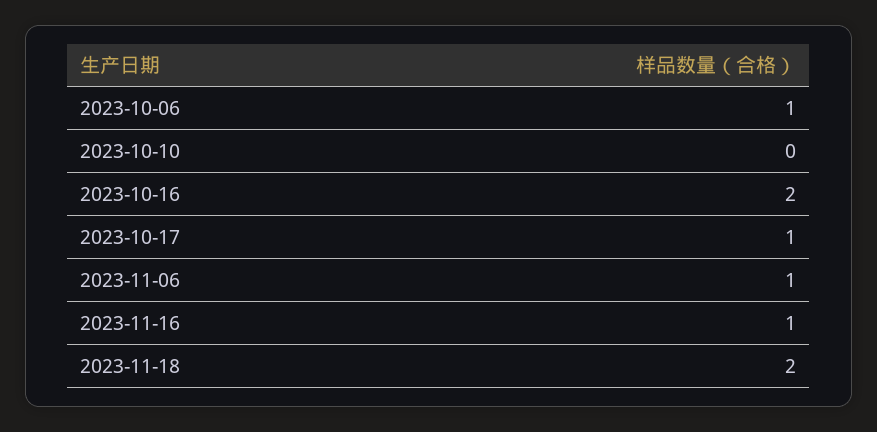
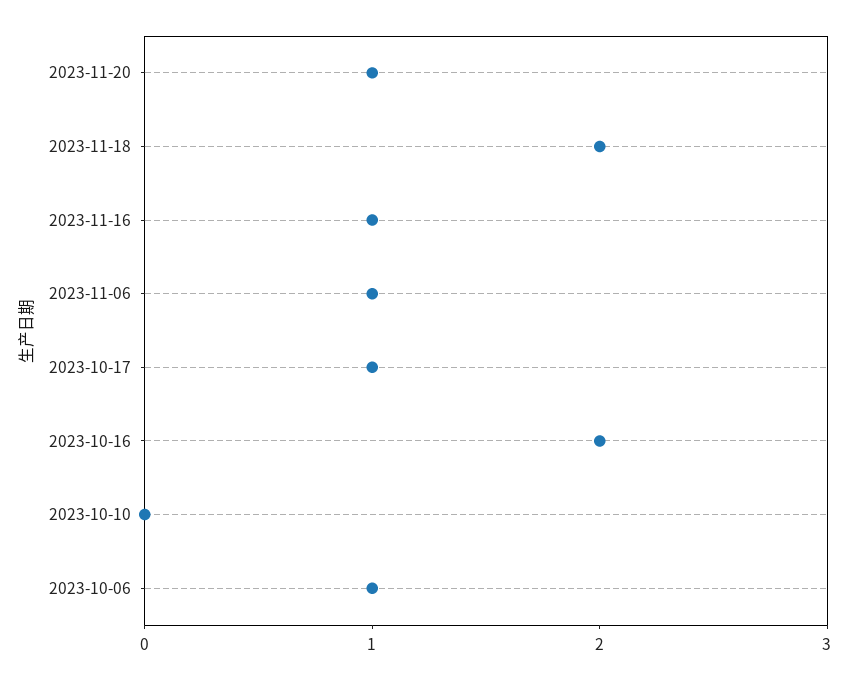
2023-11-20: none -> 1

